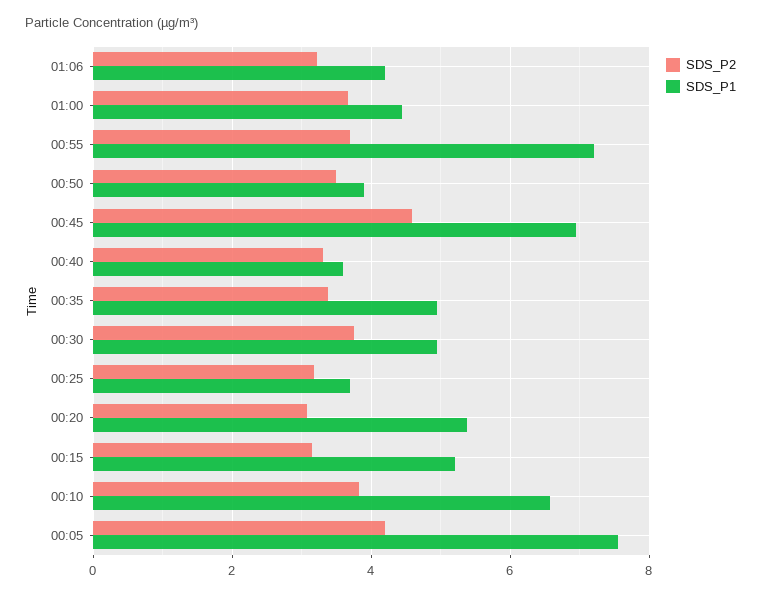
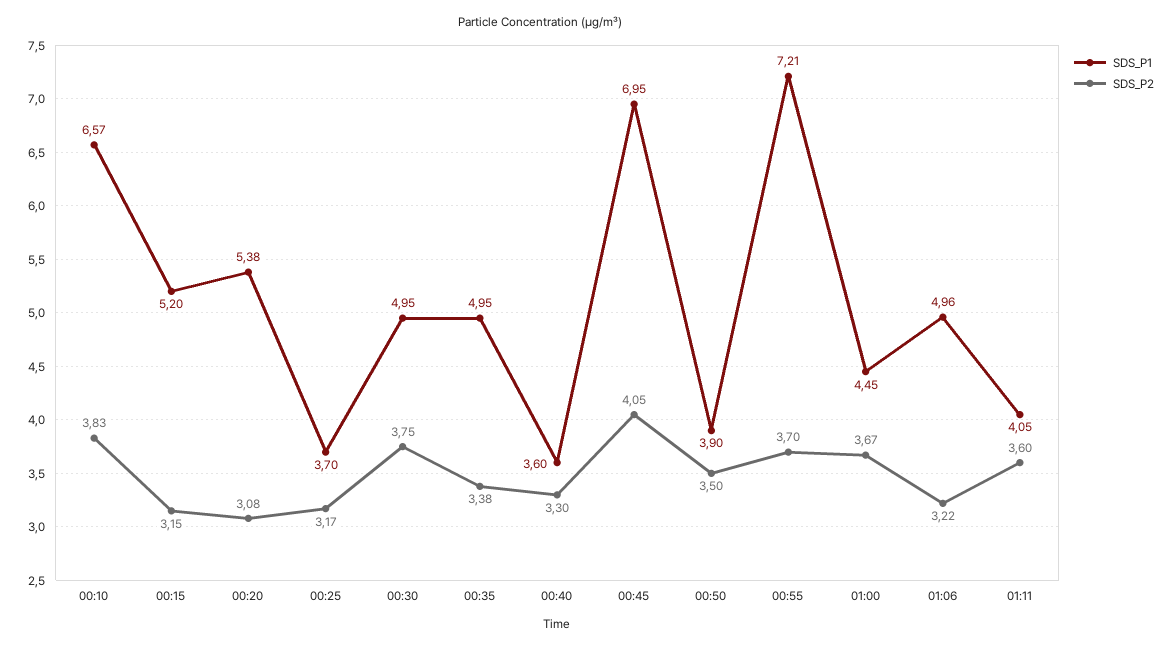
SDS_P1, 01:06: 4.2 -> 4.96
SDS_P2, 00:45: 4.6 -> 4.05
SDS_P2, 00:05: 4.2 -> none
SDS_P1, 00:05: 7.6 -> none
SDS_P1, 01:11: none -> 4.05
SDS_P2, 01:11: none -> 3.6

